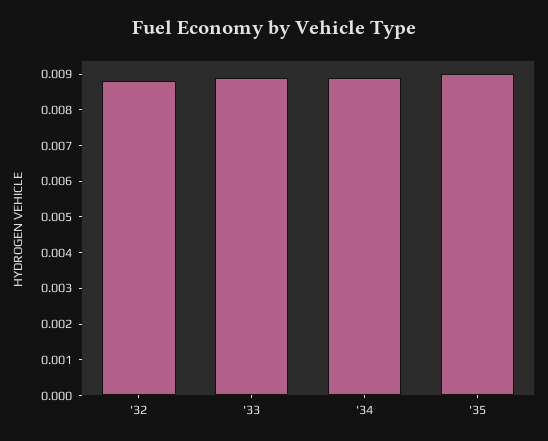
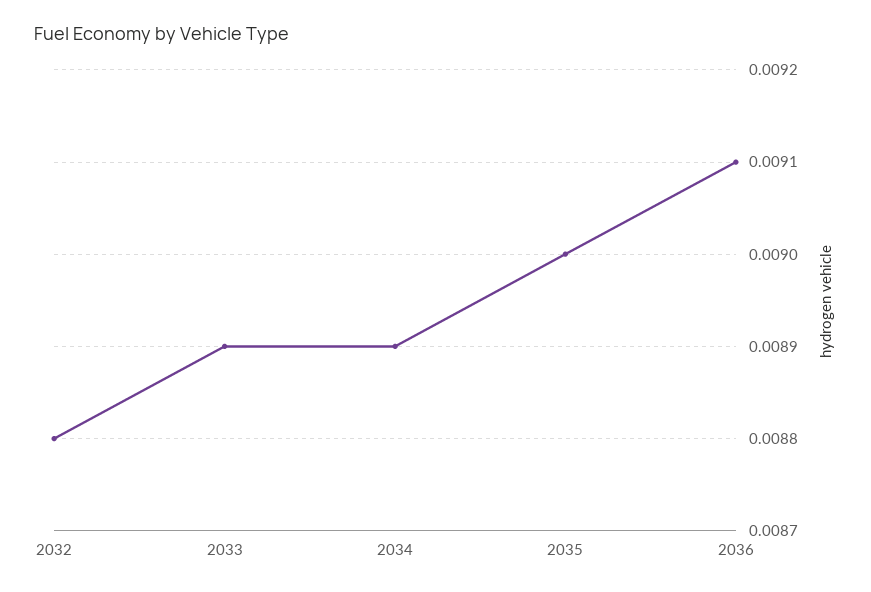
2036: none -> 0.0091

